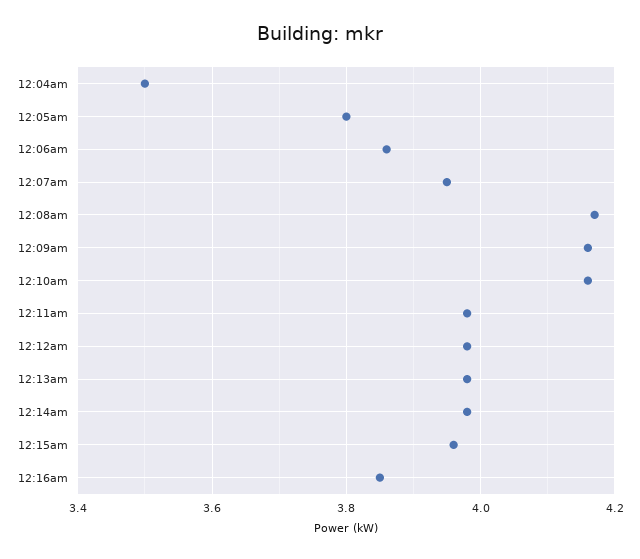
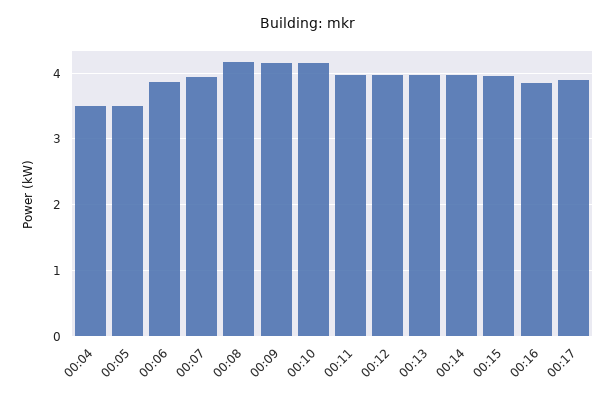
12:05am: 3.8 -> 3.5
00:17: none -> 3.9

